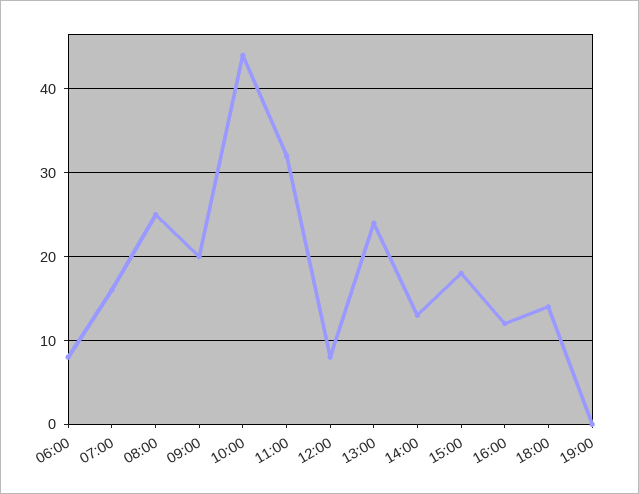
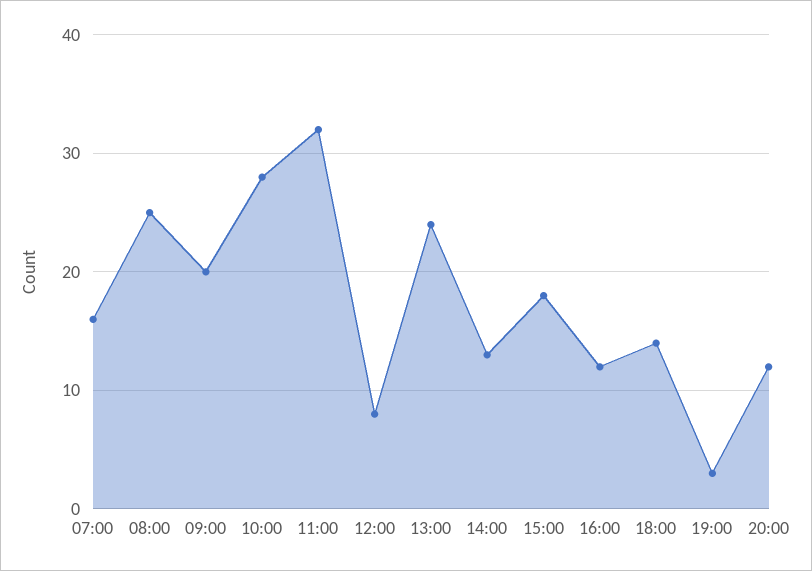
06:00: 8 -> none
10:00: 44 -> 28
19:00: 0 -> 3
20:00: none -> 12

